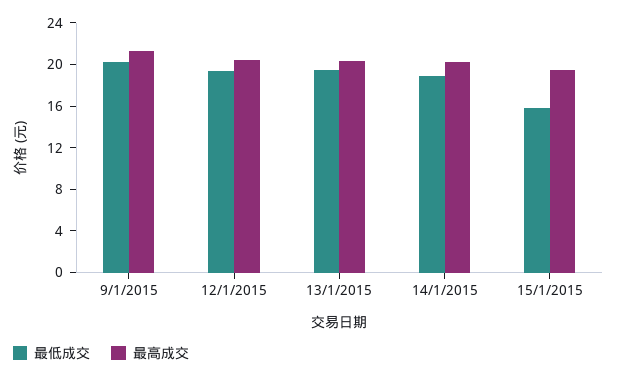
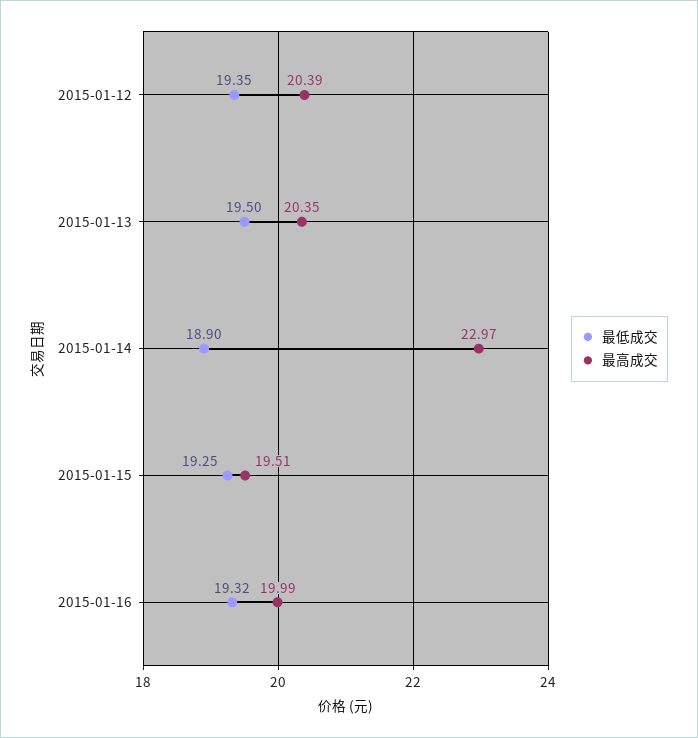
最低成交, 9/1/2015: 20 -> none
最高成交, 9/1/2015: 21 -> none
最高成交, 14/1/2015: 20 -> 22.97
最低成交, 15/1/2015: 16 -> 19.25
最低成交, 2015-01-16: none -> 19.32
最高成交, 2015-01-16: none -> 19.99

